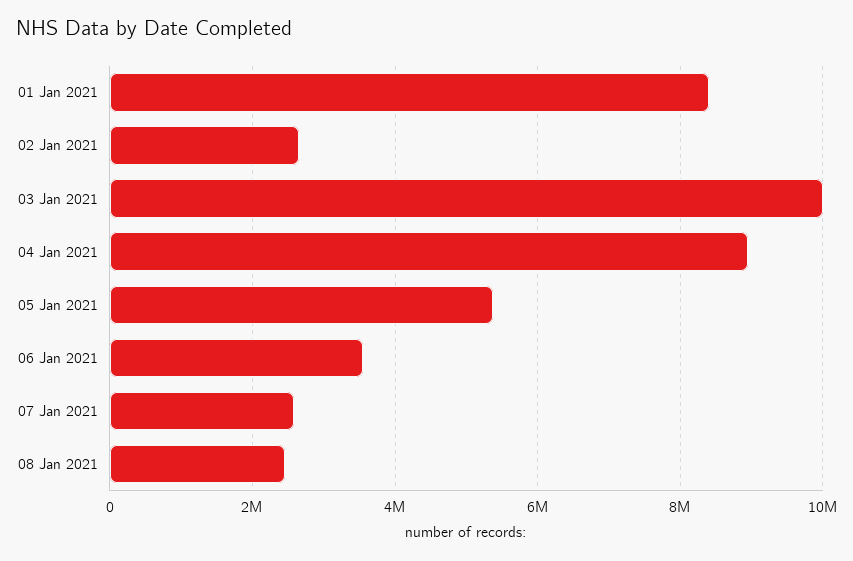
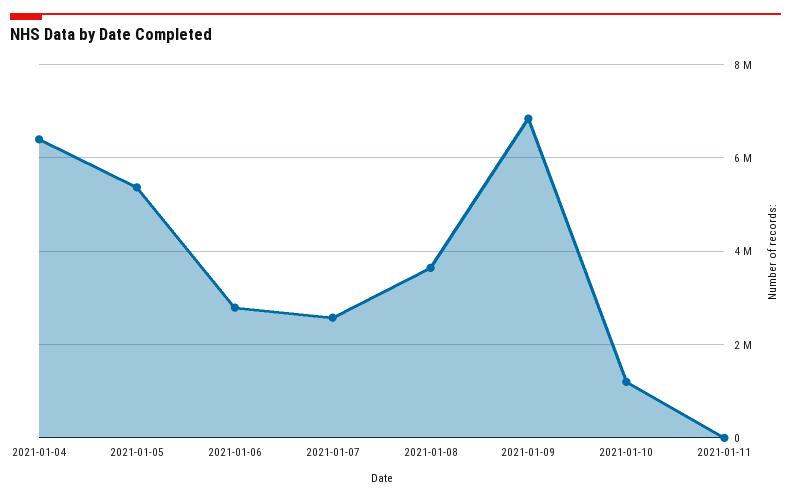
01 Jan 2021: 8400000 -> none
02 Jan 2021: 2600000 -> none
03 Jan 2021: 10000000 -> none
04 Jan 2021: 9000000 -> 6400000
06 Jan 2021: 3600000 -> 2800000
08 Jan 2021: 2400000 -> 3600000
2021-01-09: none -> 6800000
2021-01-10: none -> 1200000
2021-01-11: none -> 0

